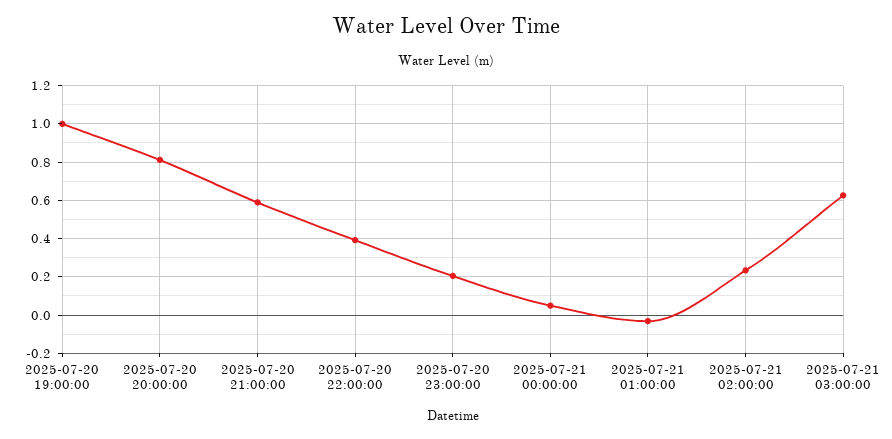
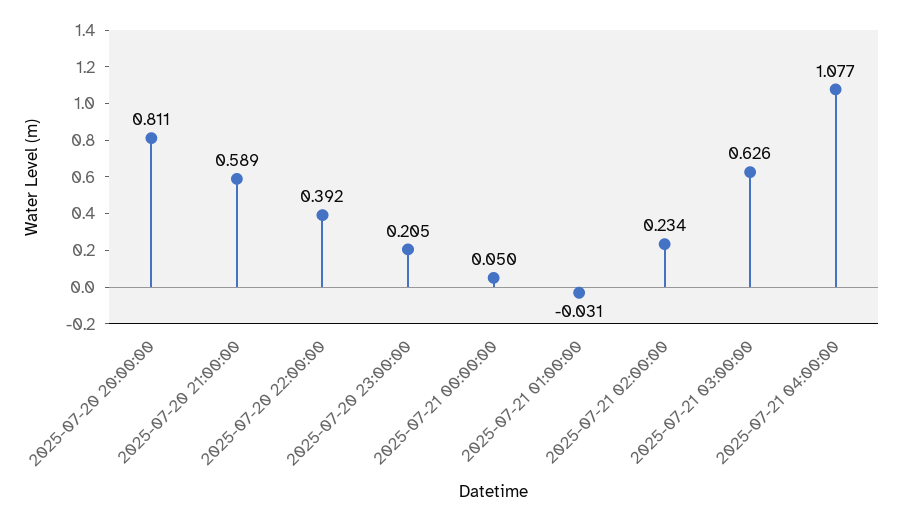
2025-07-20 19:00:00: 1 -> none
2025-07-21 04:00:00: none -> 1.077

